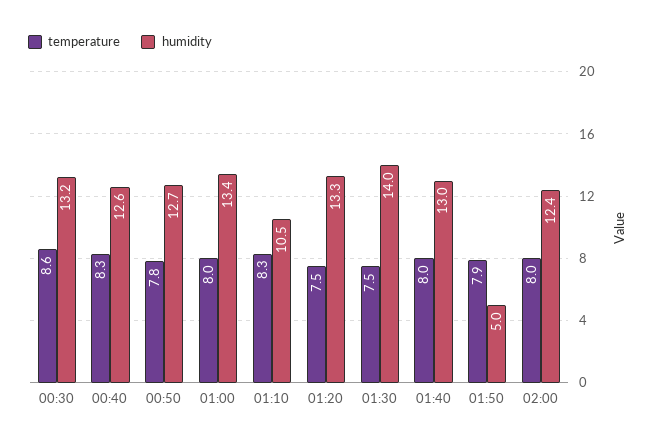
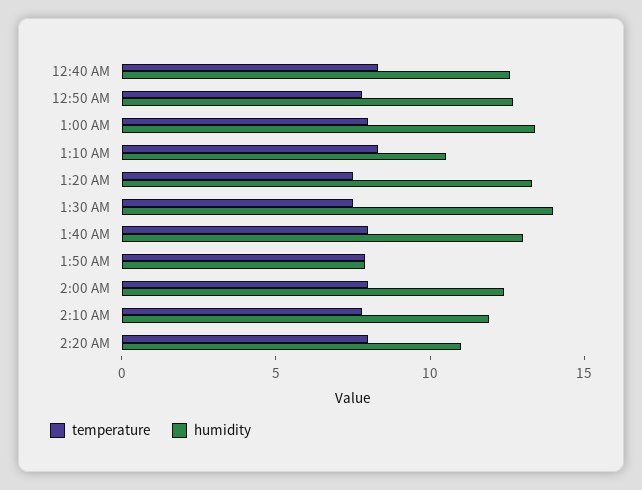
temperature, 00:30: 8.6 -> none
humidity, 00:30: 13.2 -> none
humidity, 01:50: 5 -> 8
temperature, 2:10 AM: none -> 8
humidity, 2:10 AM: none -> 12
temperature, 2:20 AM: none -> 8
humidity, 2:20 AM: none -> 11

